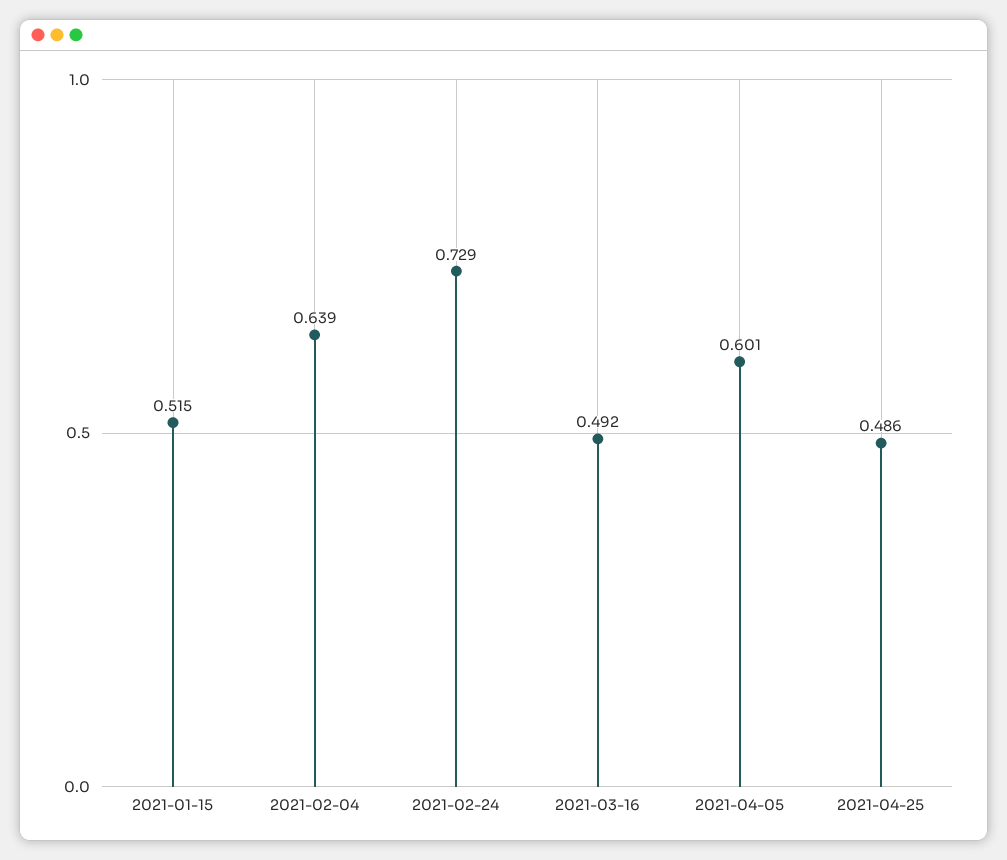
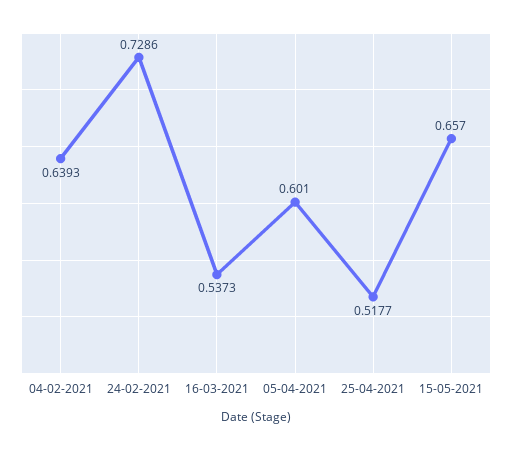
2021-01-15: 0.515 -> none
2021-03-16: 0.492 -> 0.5373
2021-04-25: 0.486 -> 0.5177
15-05-2021: none -> 0.657

